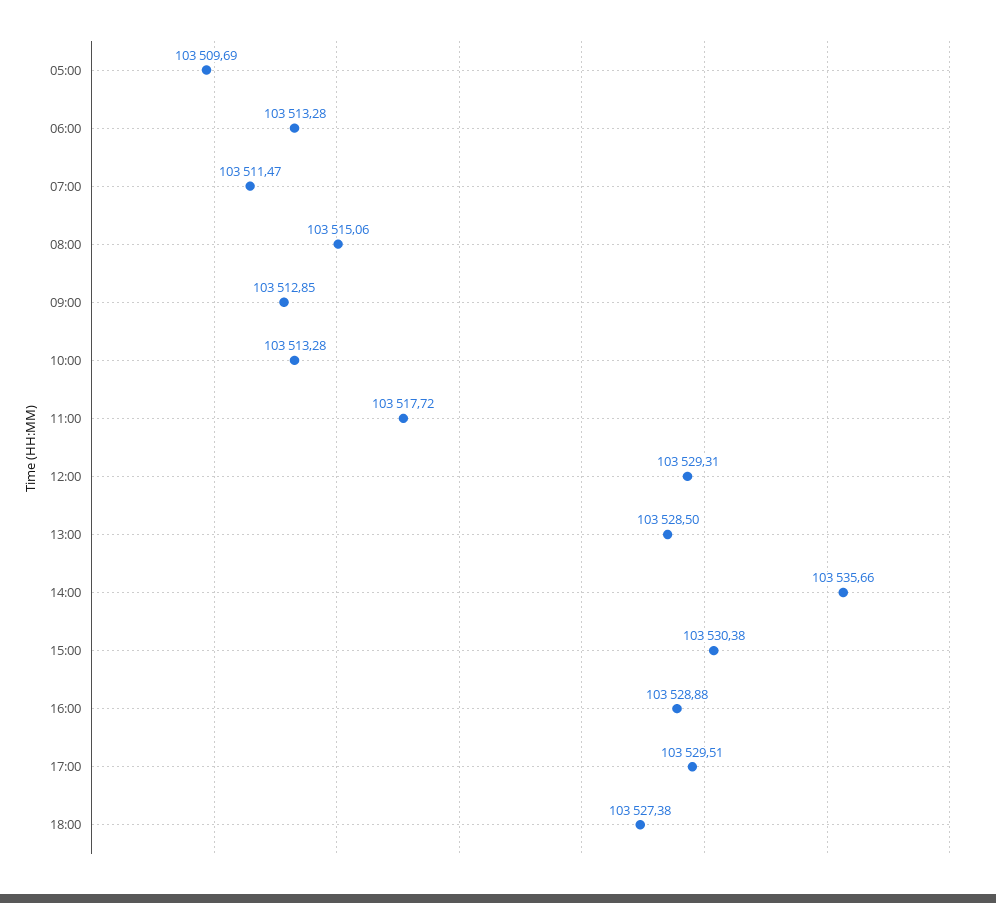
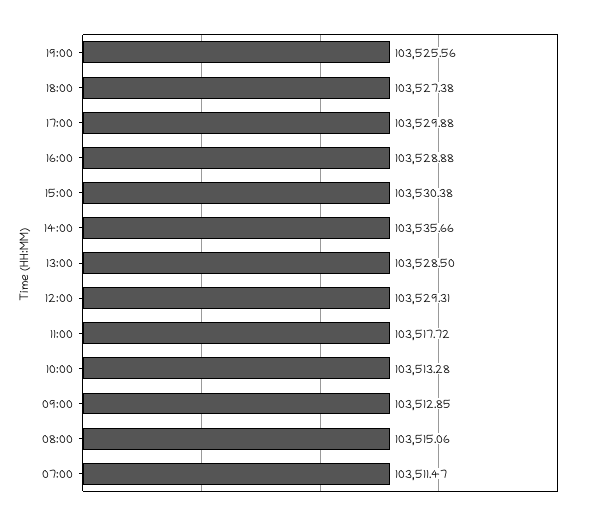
05:00: 103509.69 -> none
06:00: 103513.28 -> none
17:00: 103529.51 -> 103529.88
19:00: none -> 103525.56

